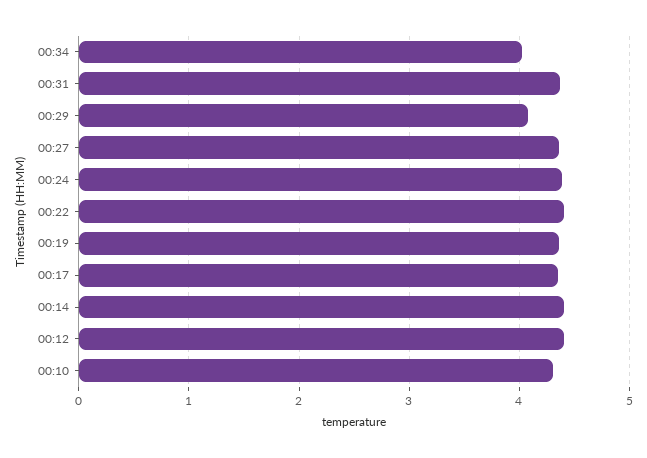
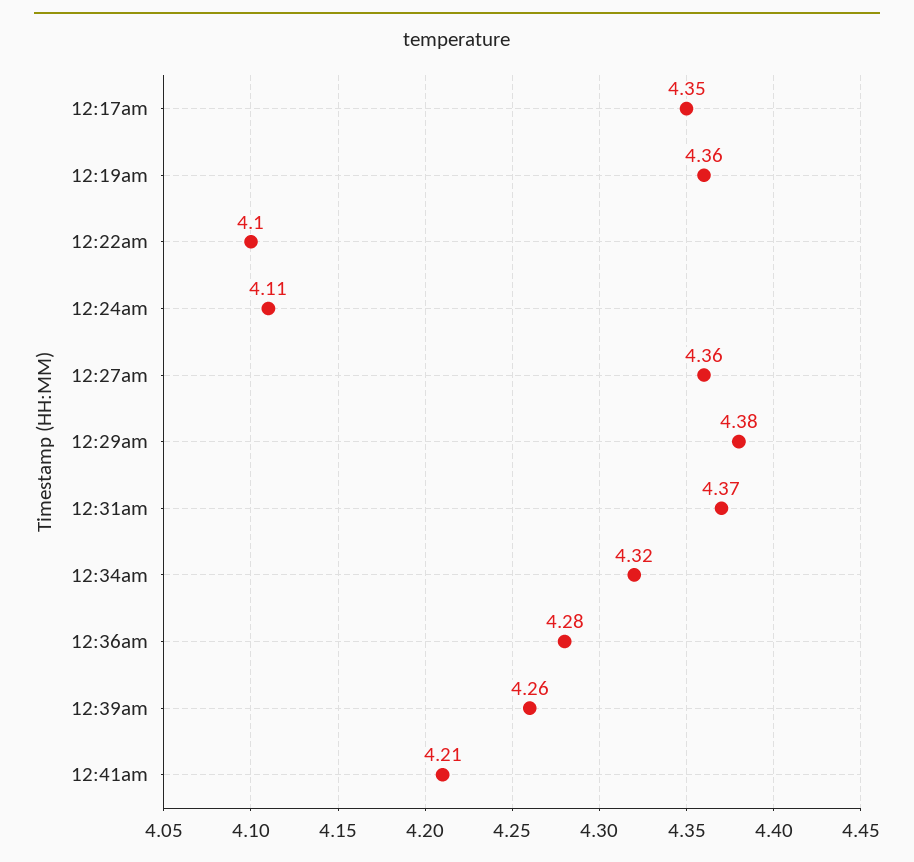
00:34: 4 -> 4.32
00:29: 4.1 -> 4.38
00:24: 4.4 -> 4.11
00:22: 4.4 -> 4.1
00:14: 4.4 -> none
00:12: 4.4 -> none
00:10: 4.3 -> none
12:36am: none -> 4.28
12:39am: none -> 4.26
12:41am: none -> 4.21

